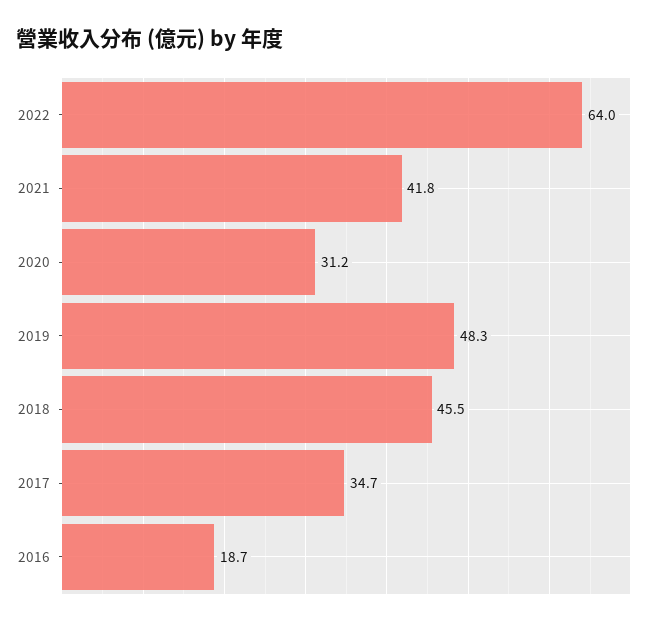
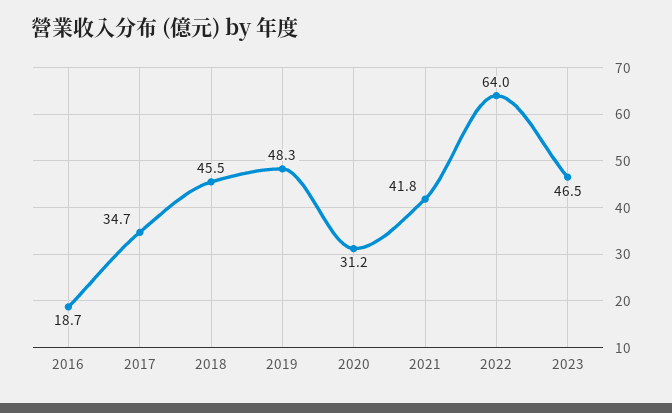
2023: none -> 46.5

